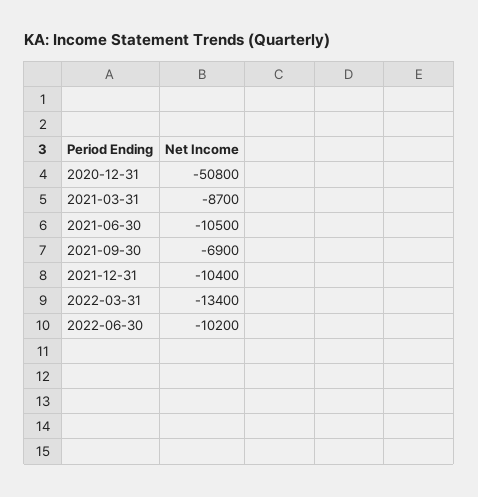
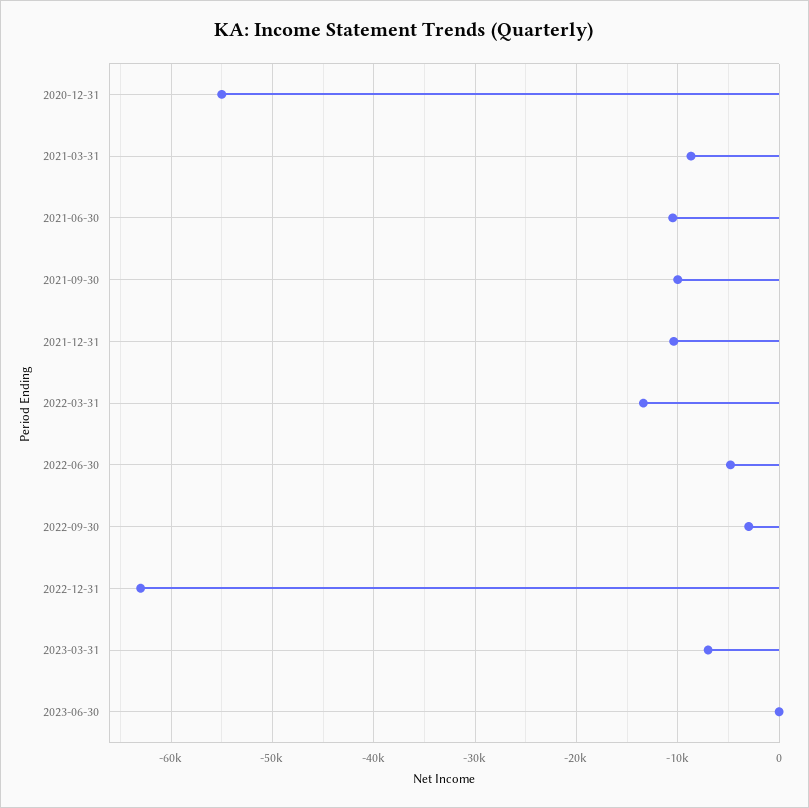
2020-12-31: -50800 -> -55000
2021-09-30: -6900 -> -10000
2022-06-30: -10200 -> -5000
2022-09-30: none -> -3000
2022-12-31: none -> -63000
2023-03-31: none -> -7000
2023-06-30: none -> 0

